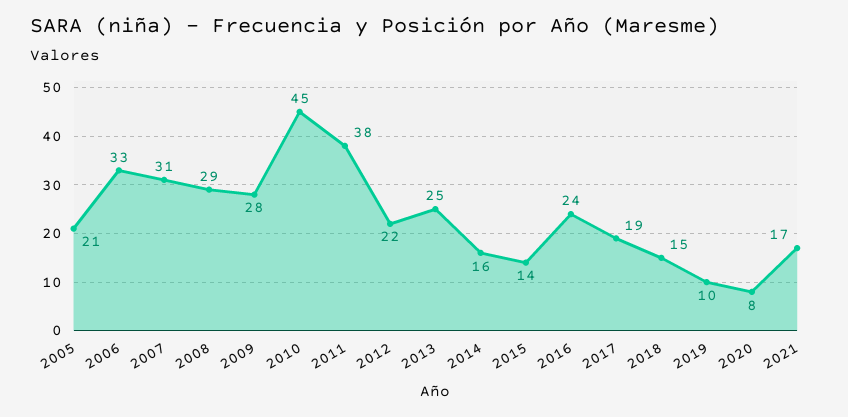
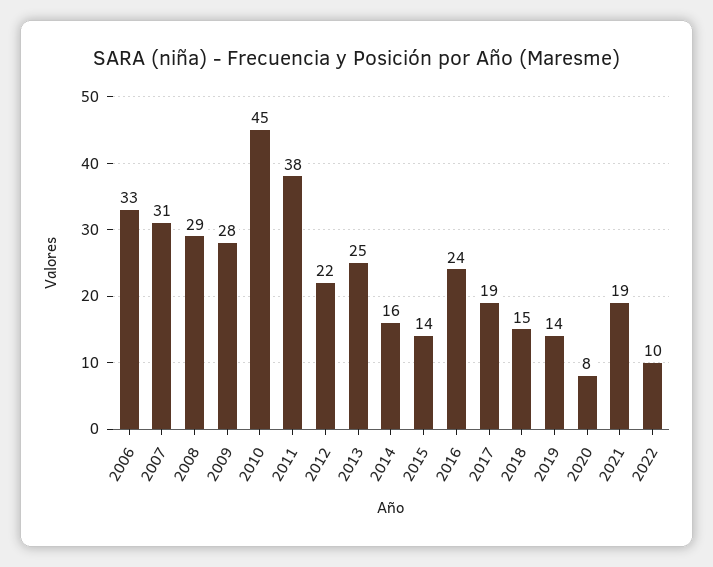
2005: 21 -> none
2019: 10 -> 14
2021: 17 -> 19
2022: none -> 10

